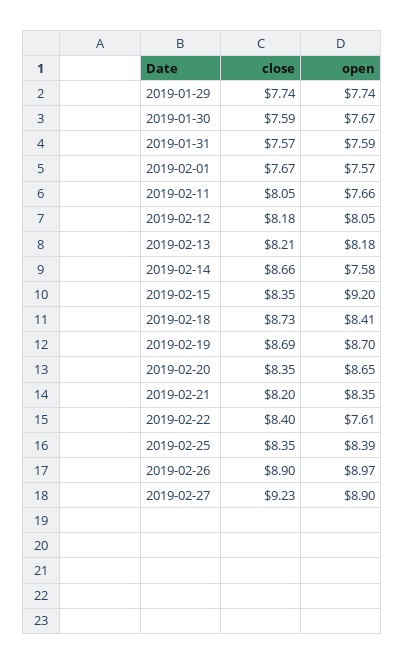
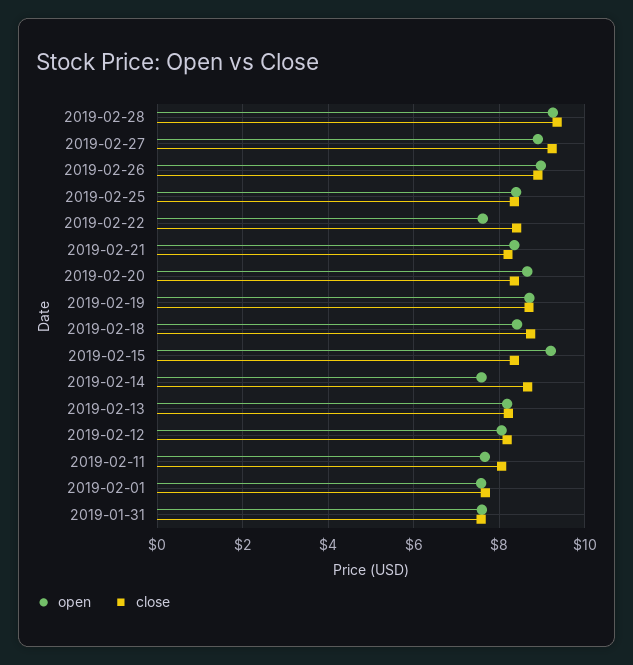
close, 2019-01-29: 7.74 -> none
open, 2019-01-29: 7.74 -> none
close, 2019-01-30: 7.59 -> none
open, 2019-01-30: 7.67 -> none
open, 2019-02-28: none -> 9.2
close, 2019-02-28: none -> 9.4

